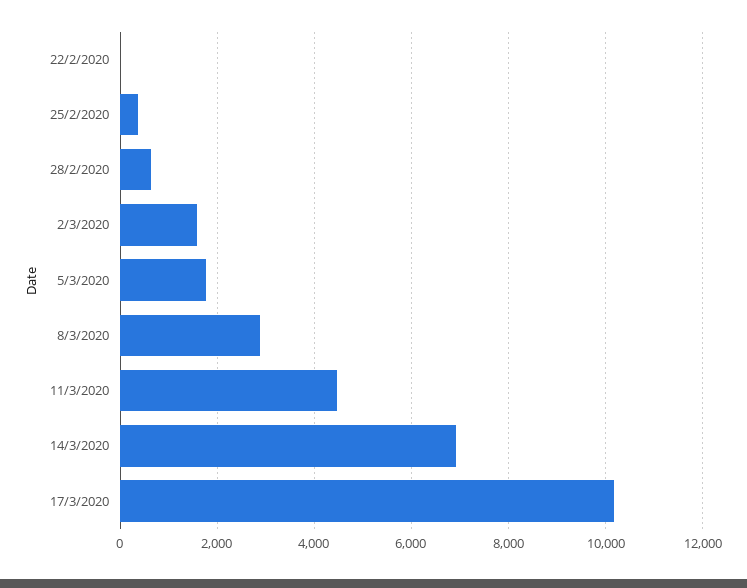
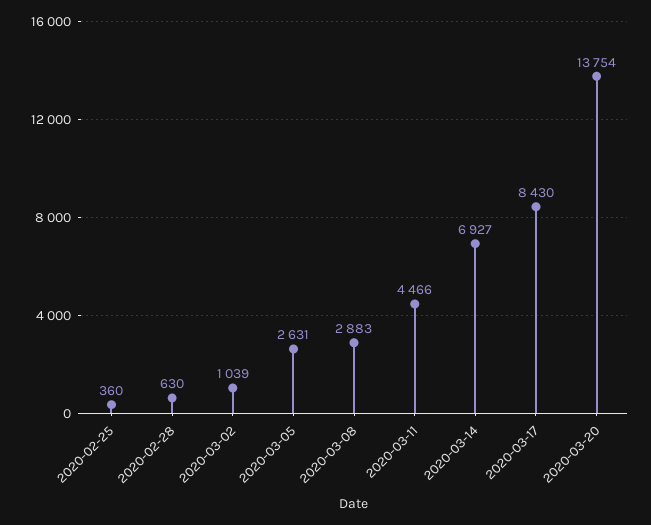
22/2/2020: 0 -> none
2/3/2020: 1600 -> 1039
5/3/2020: 1800 -> 2631
17/3/2020: 10200 -> 8430
2020-03-20: none -> 13754

